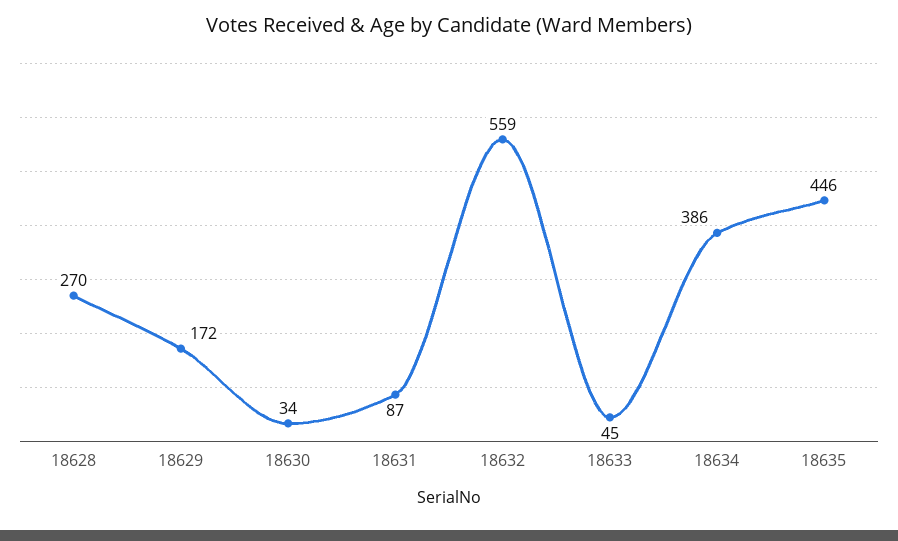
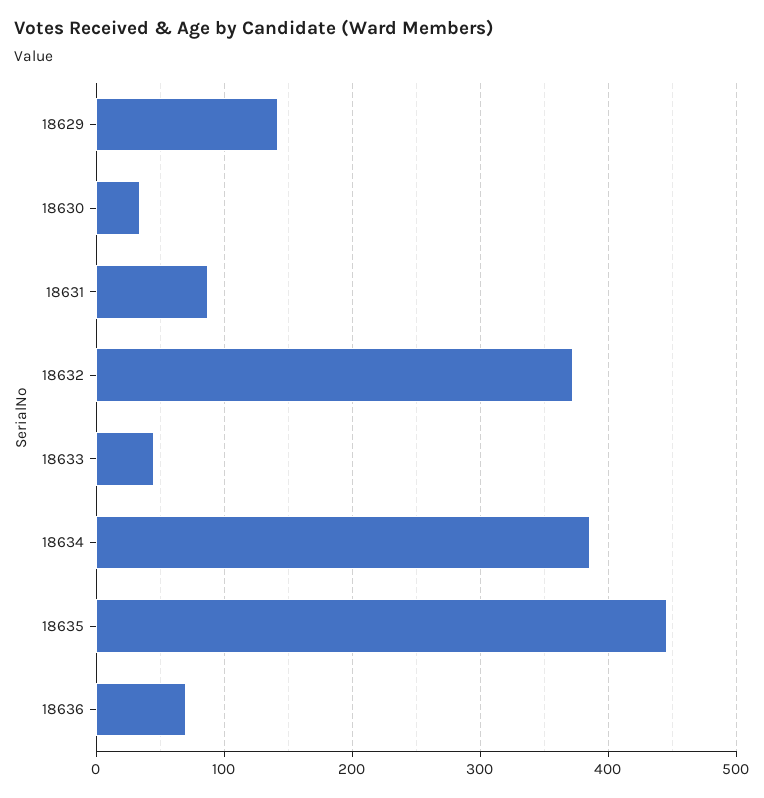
18628: 270 -> none
18629: 172 -> 140
18632: 559 -> 370
18636: none -> 70

